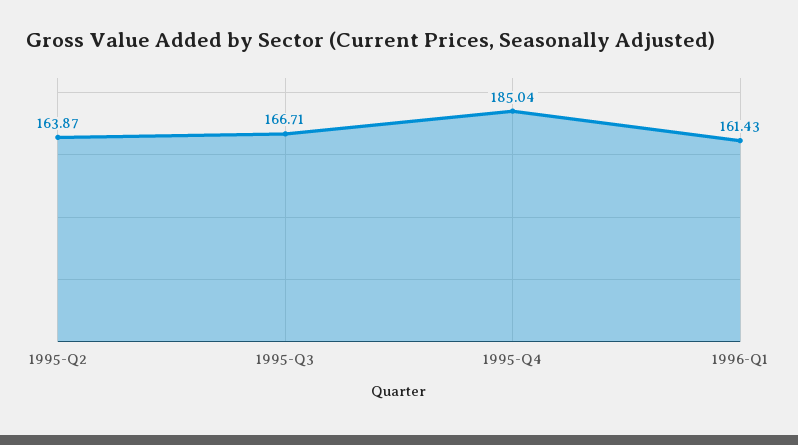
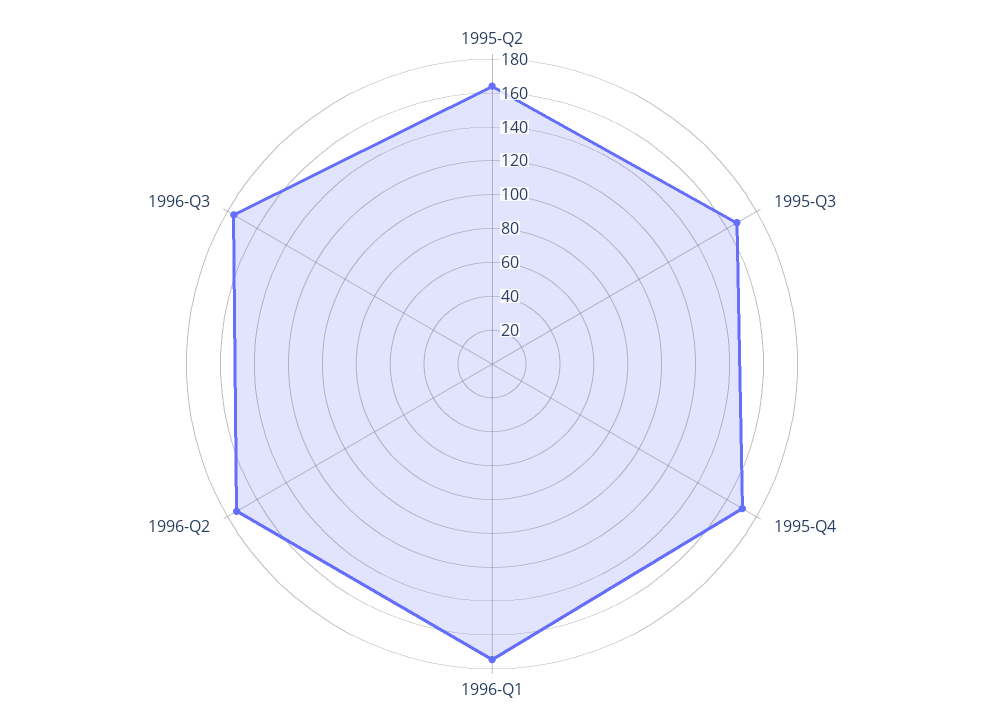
1995-Q4: 185.04 -> 170
1996-Q1: 161.43 -> 175
1996-Q2: none -> 175
1996-Q3: none -> 175

